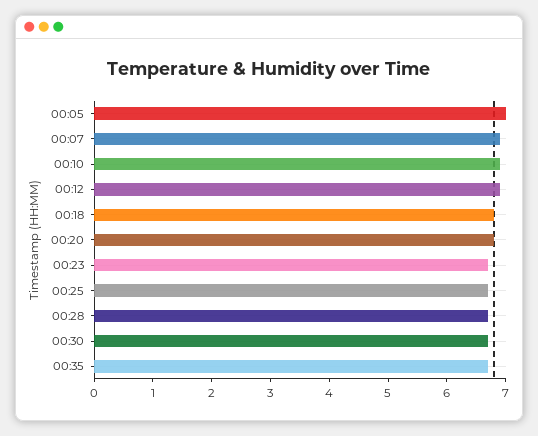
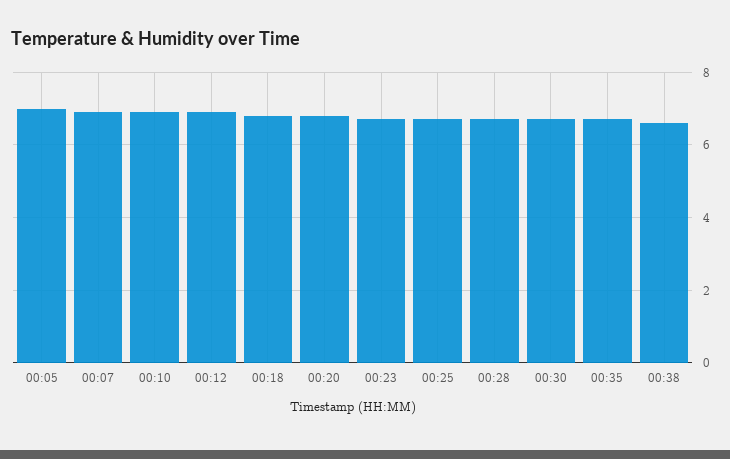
00:38: none -> 6.5

